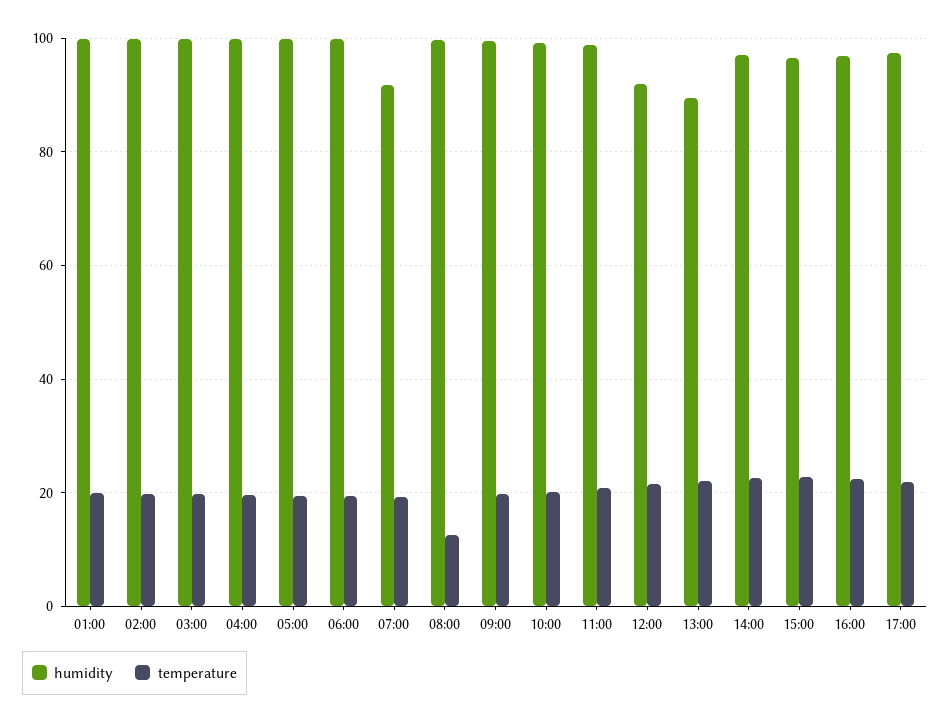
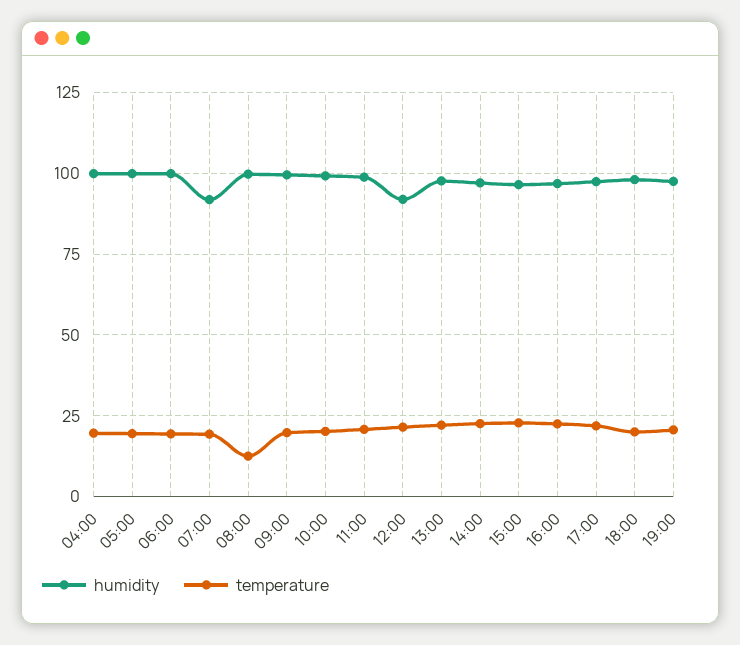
humidity, 01:00: 100 -> none
temperature, 01:00: 20 -> none
humidity, 02:00: 100 -> none
temperature, 02:00: 20 -> none
humidity, 03:00: 100 -> none
temperature, 03:00: 20 -> none
humidity, 13:00: 90 -> 97.5
humidity, 18:00: none -> 97.5
temperature, 18:00: none -> 20
humidity, 19:00: none -> 97.5
temperature, 19:00: none -> 20

